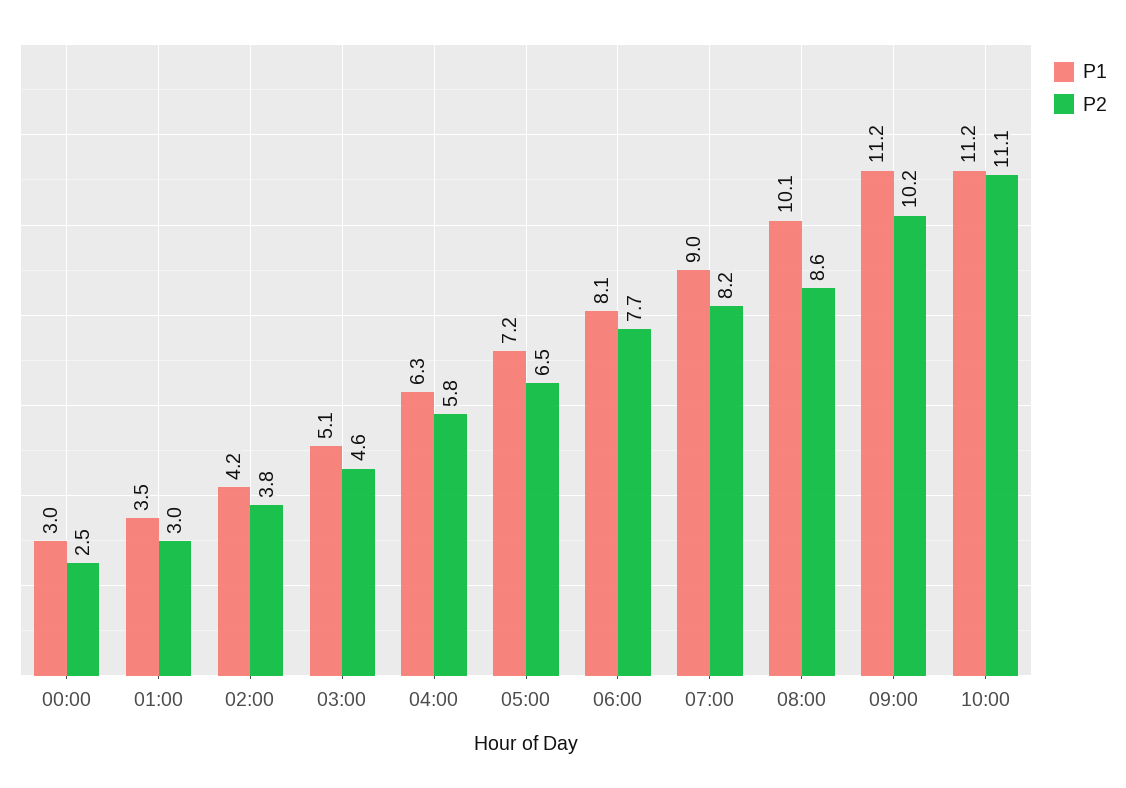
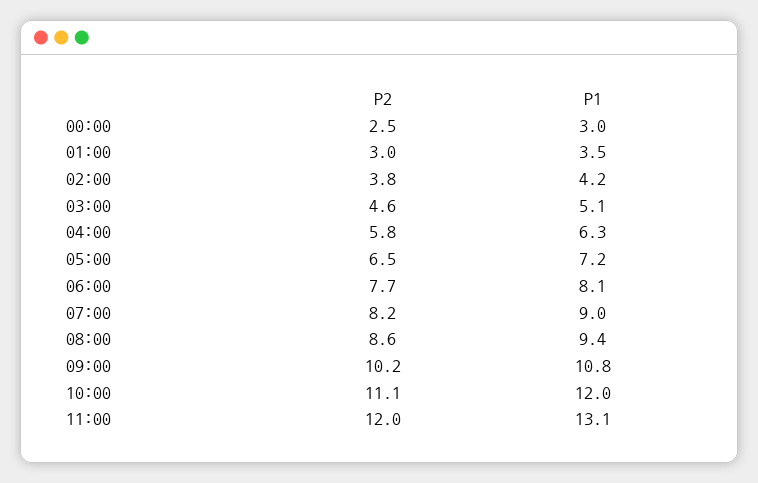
P1, 08:00: 10.1 -> 9.4
P1, 09:00: 11.2 -> 10.8
P1, 10:00: 11.2 -> 12
P2, 11:00: none -> 12
P1, 11:00: none -> 13.1

